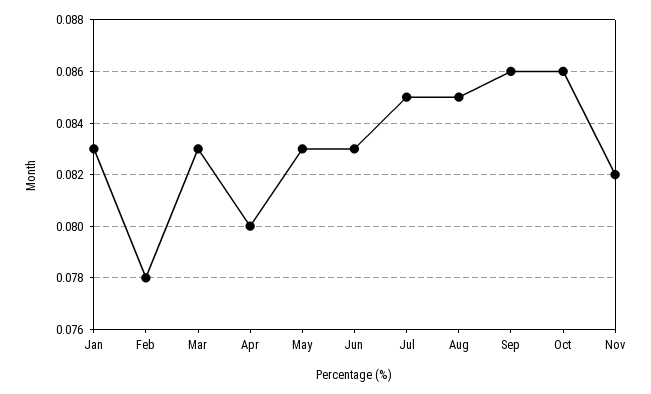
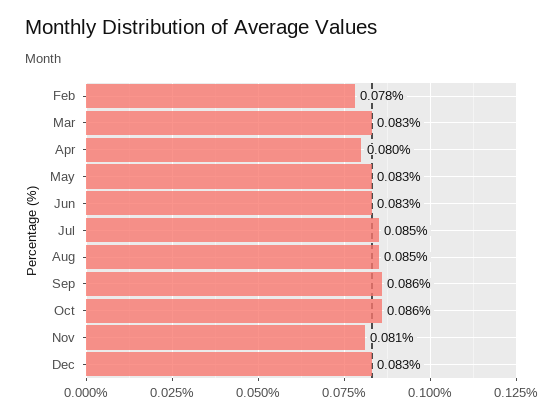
Jan: 0.083 -> none
Nov: 0.082 -> 0.081
Dec: none -> 0.083

